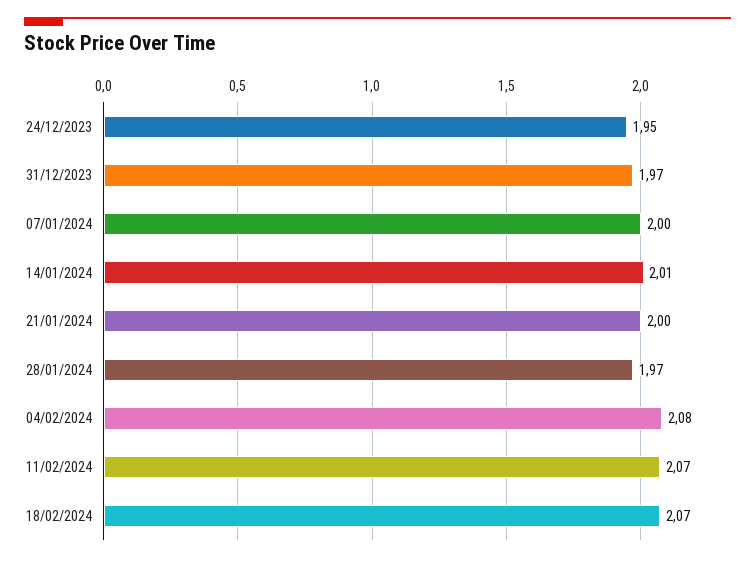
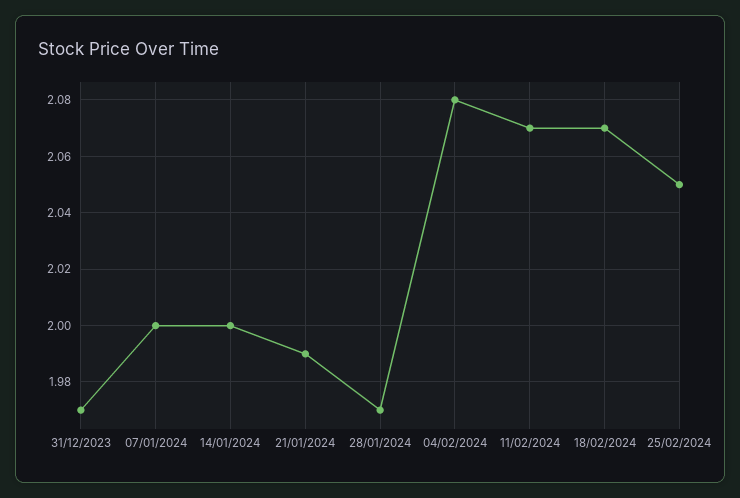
24/12/2023: 1.95 -> none
14/01/2024: 2.01 -> 2
21/01/2024: 2 -> 1.99
25/02/2024: none -> 2.05

